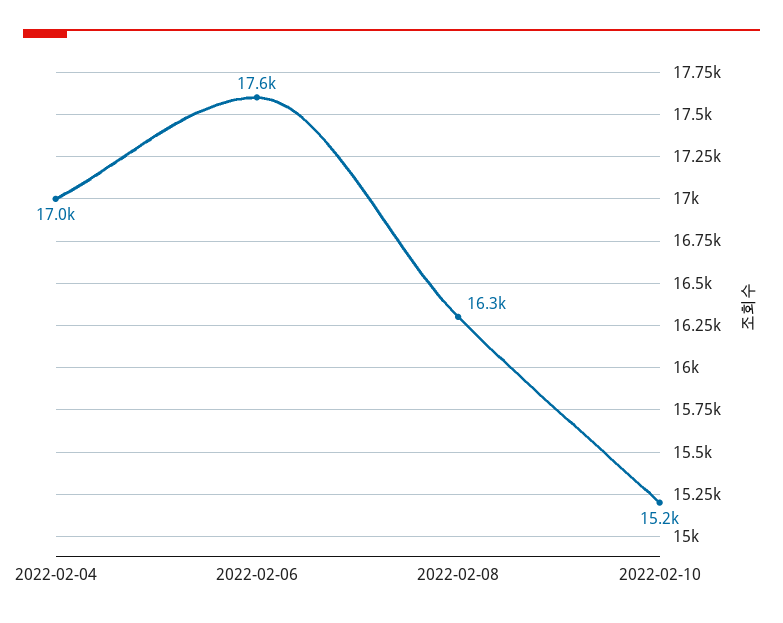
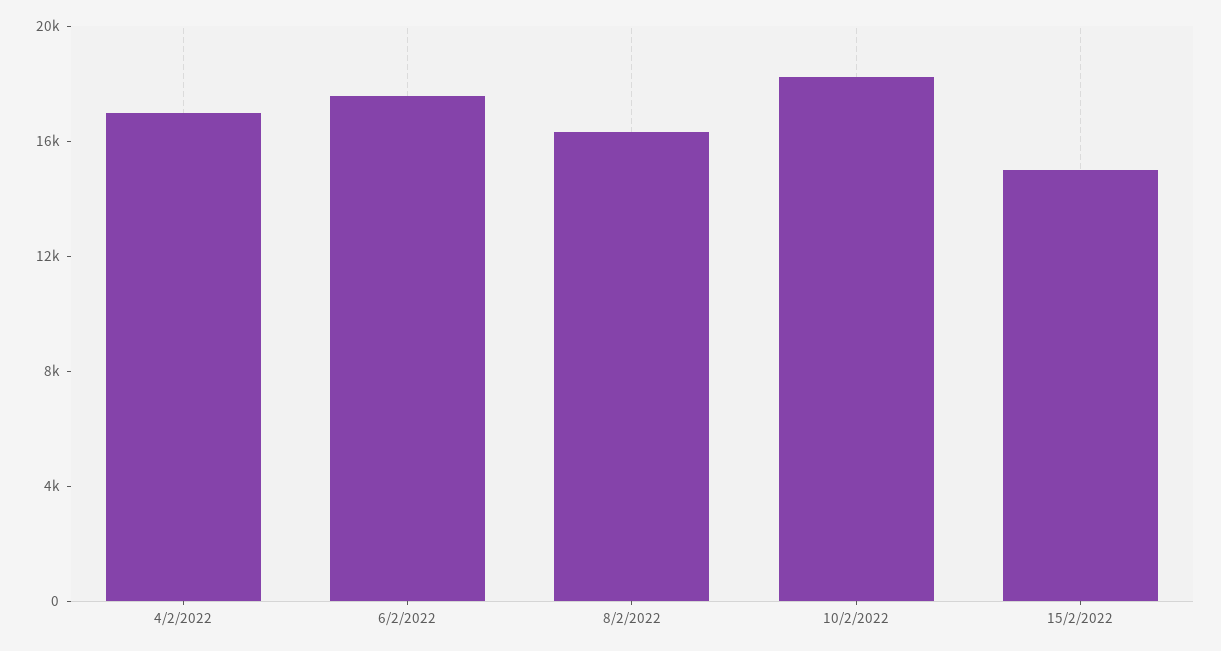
2022-02-10: 15200 -> 18000
15/2/2022: none -> 15000

